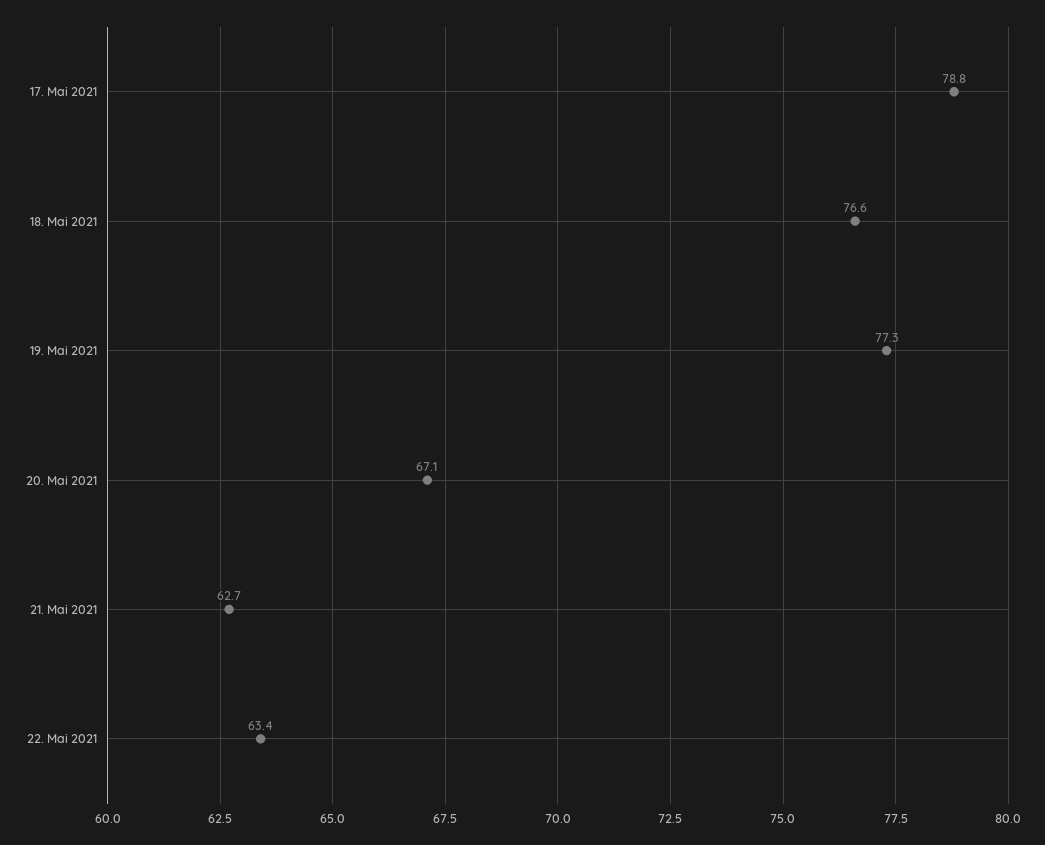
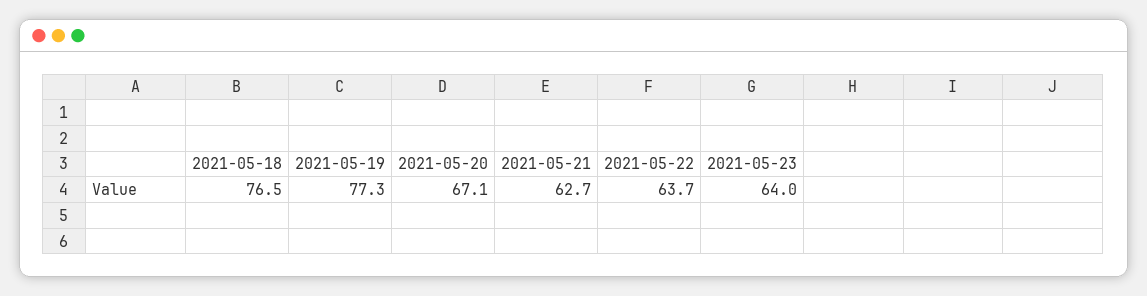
17. Mai 2021: 78.8 -> none
18. Mai 2021: 76.6 -> 76.5
22. Mai 2021: 63.4 -> 63.7
2021-05-23: none -> 64

